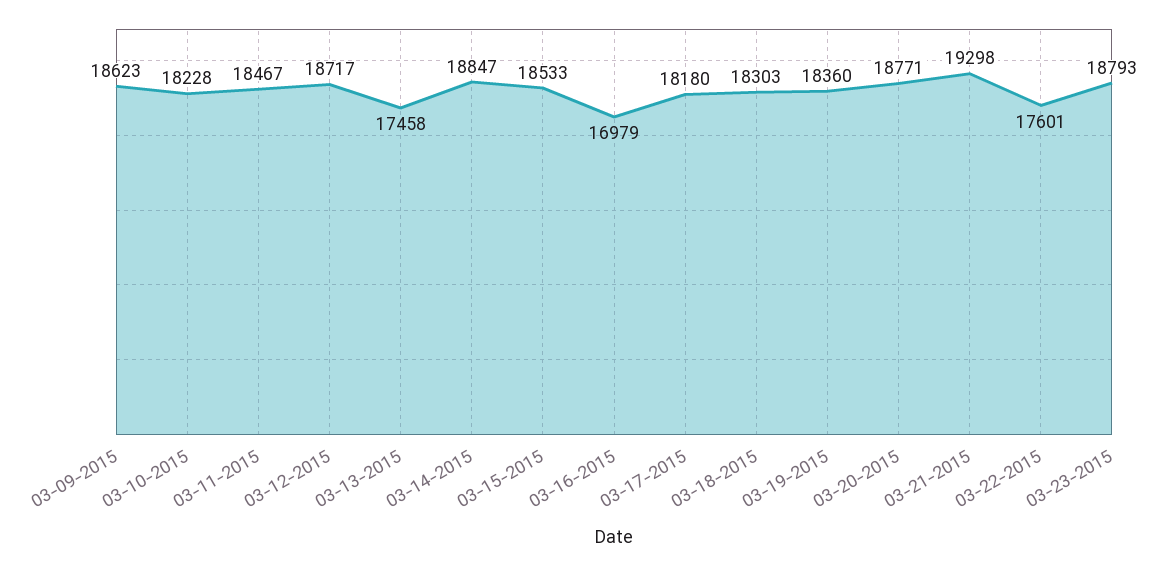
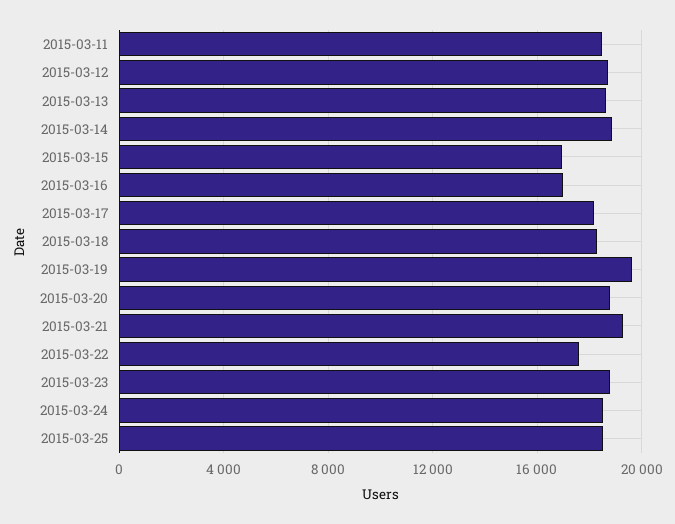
03-09-2015: 18623 -> none
03-10-2015: 18228 -> none
03-13-2015: 17458 -> 18500
03-15-2015: 18533 -> 17000
03-19-2015: 18360 -> 19500
2015-03-24: none -> 18500
2015-03-25: none -> 18500

